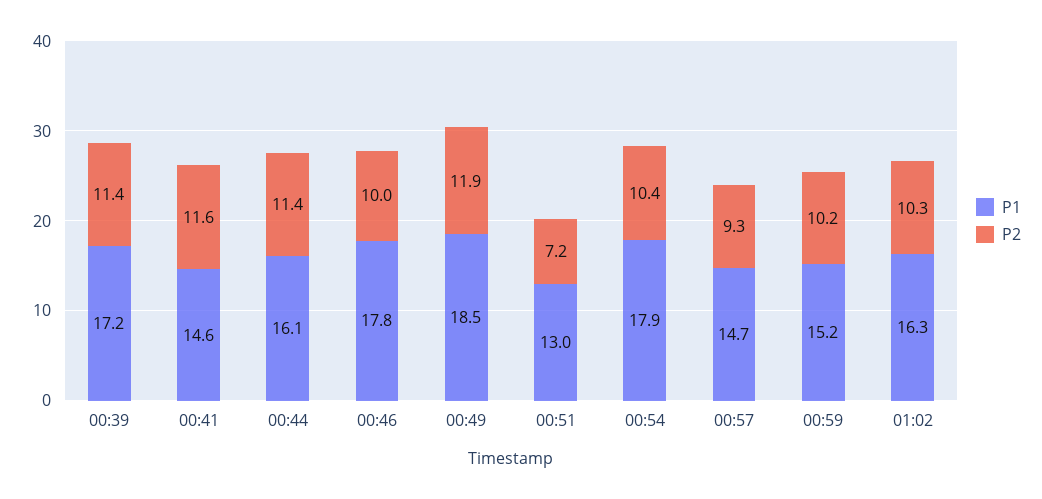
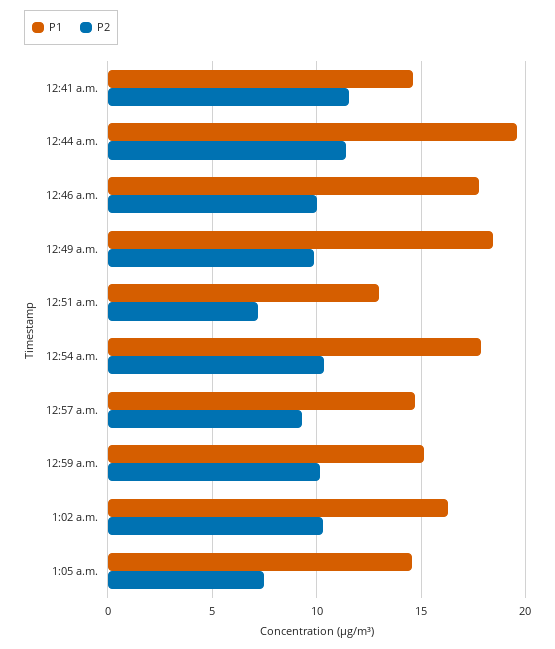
P1, 00:39: 17.2 -> none
P2, 00:39: 11.4 -> none
P1, 00:44: 16.1 -> 19.5
P2, 00:49: 11.9 -> 10
P1, 1:05 a.m.: none -> 14.5
P2, 1:05 a.m.: none -> 7.5

